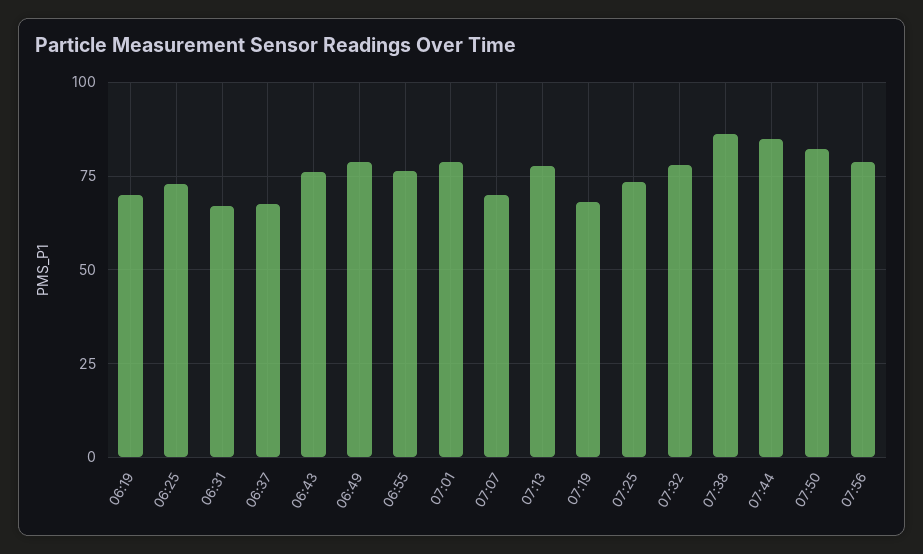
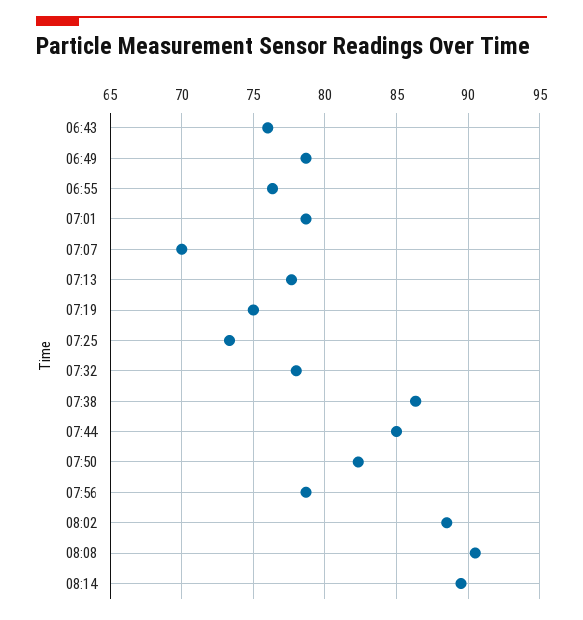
06:19: 70 -> none
06:25: 72.5 -> none
06:31: 67.5 -> none
06:37: 67.5 -> none
07:19: 67.5 -> 75
08:02: none -> 88.5
08:08: none -> 90.5
08:14: none -> 89.5

